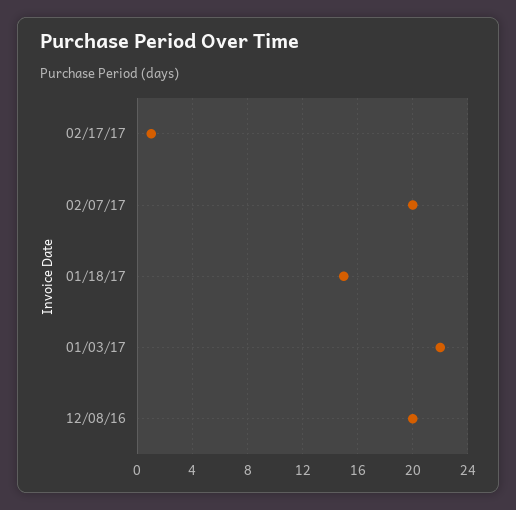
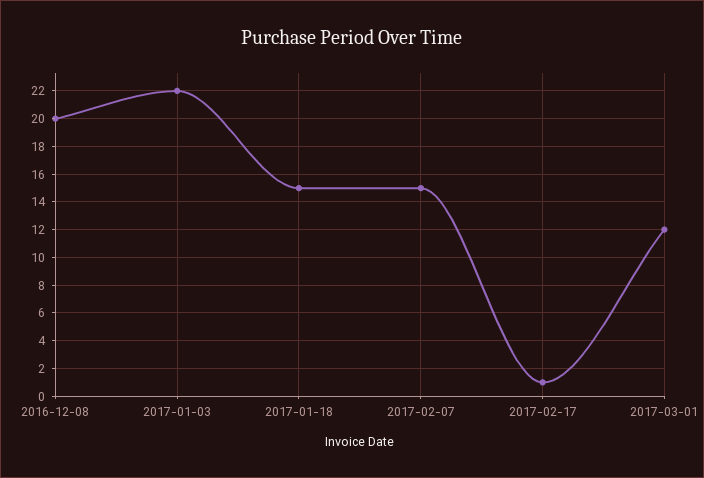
02/07/17: 20 -> 15
2017-03-01: none -> 12

